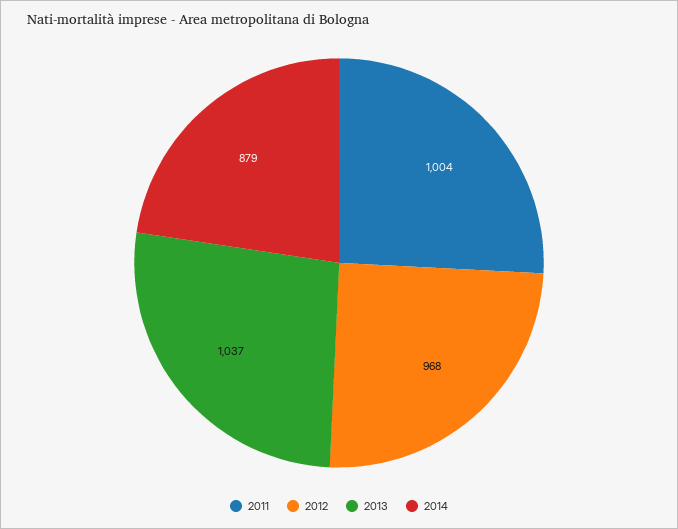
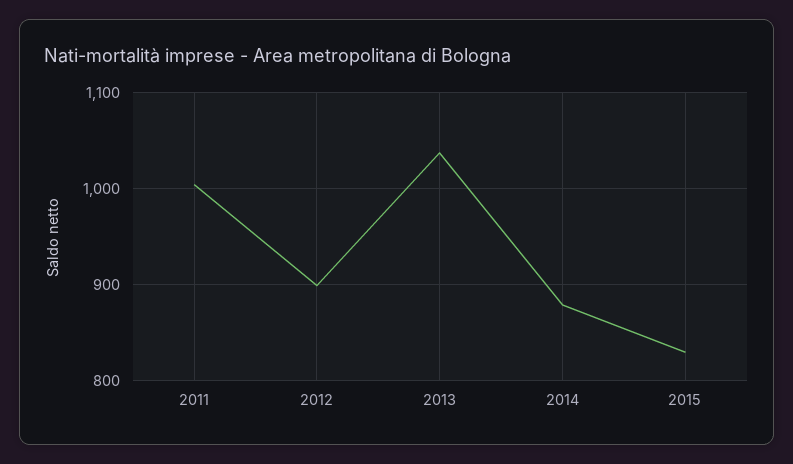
2012: 968 -> 900
2015: none -> 830

